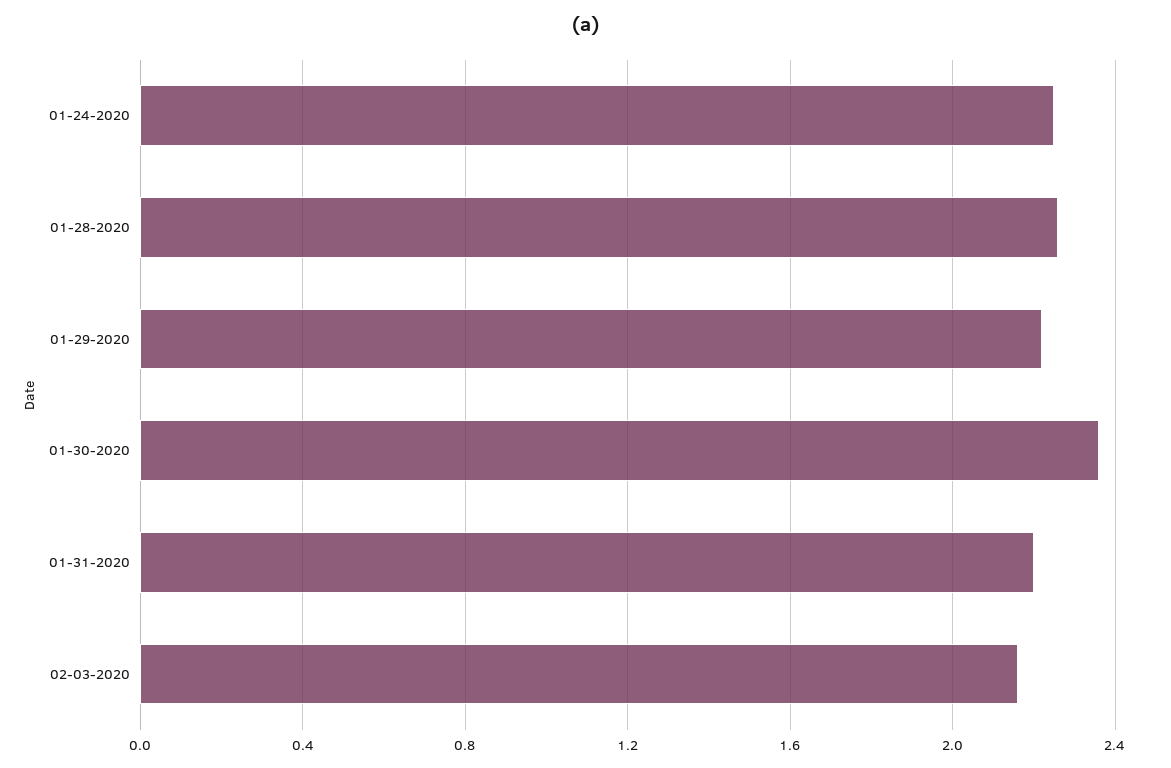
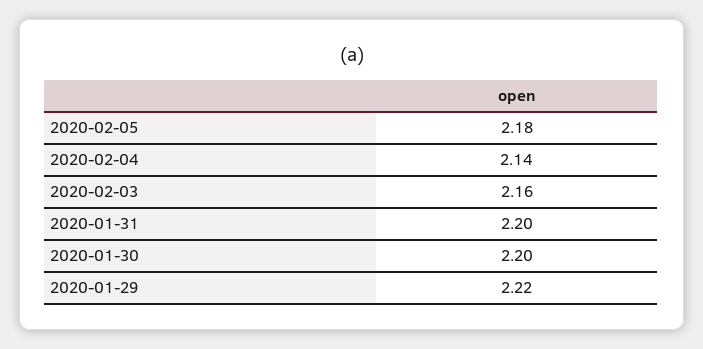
01-24-2020: 2.25 -> none
01-28-2020: 2.25 -> none
01-30-2020: 2.35 -> 2.2
2020-02-05: none -> 2.18
2020-02-04: none -> 2.14

